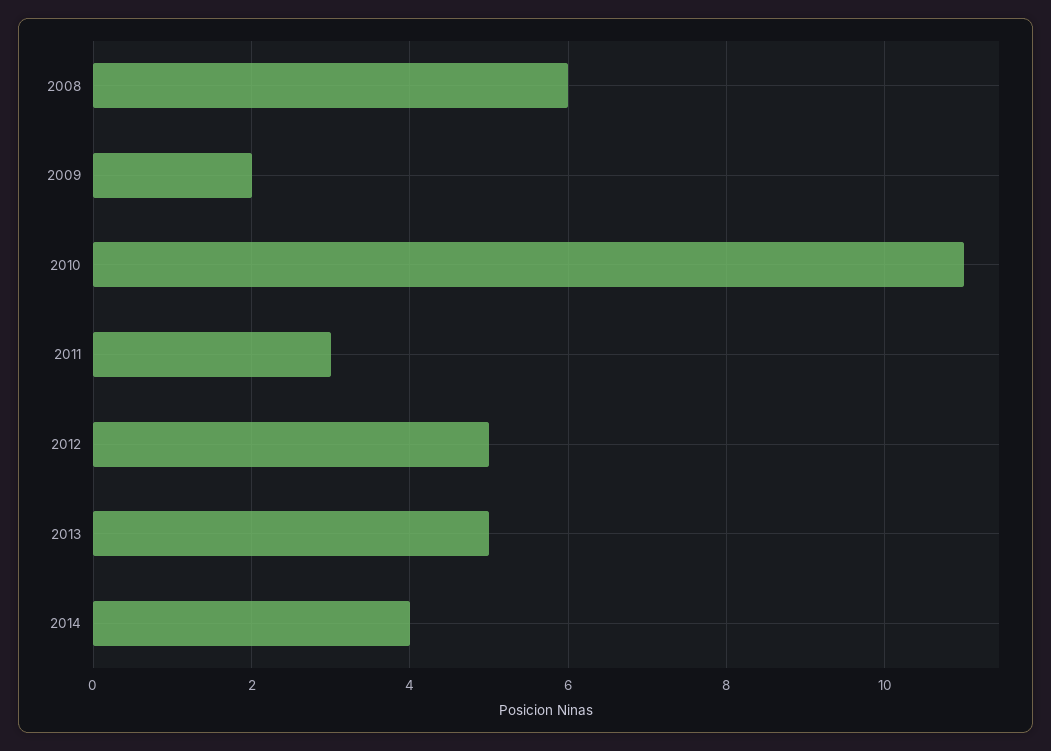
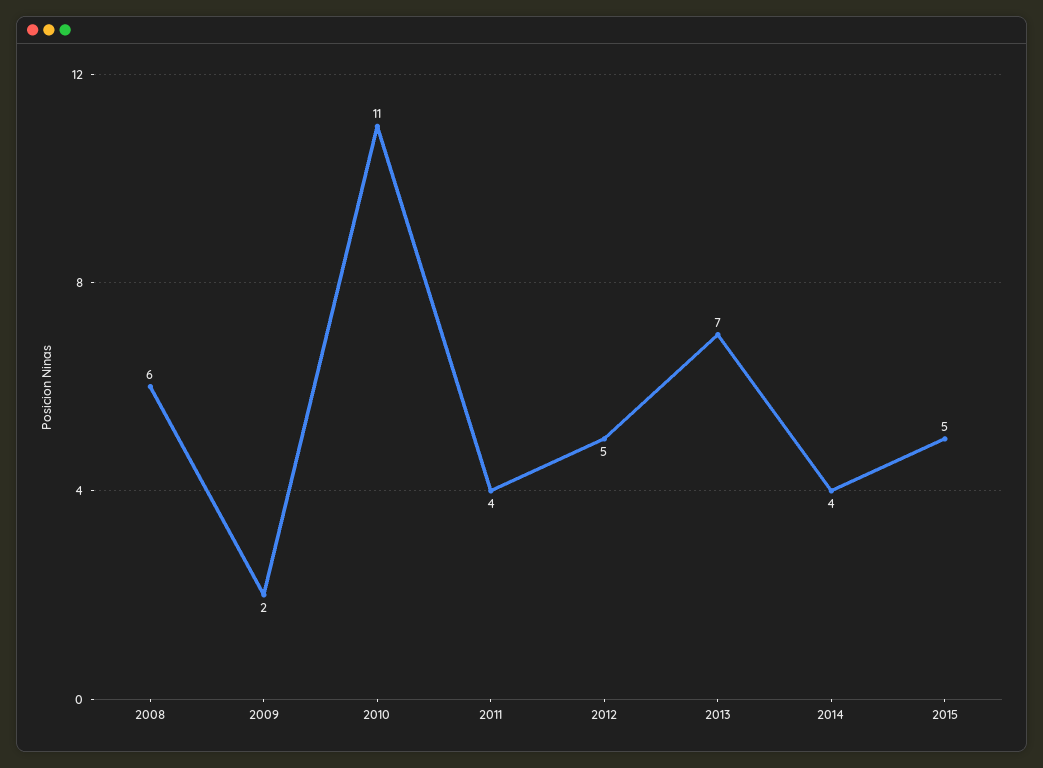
2011: 3 -> 4
2013: 5 -> 7
2015: none -> 5

